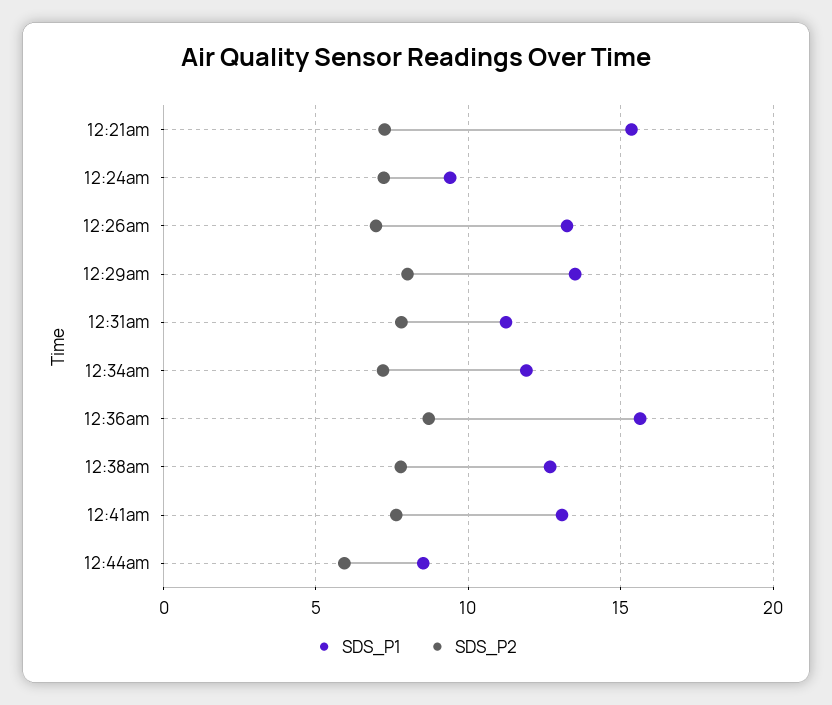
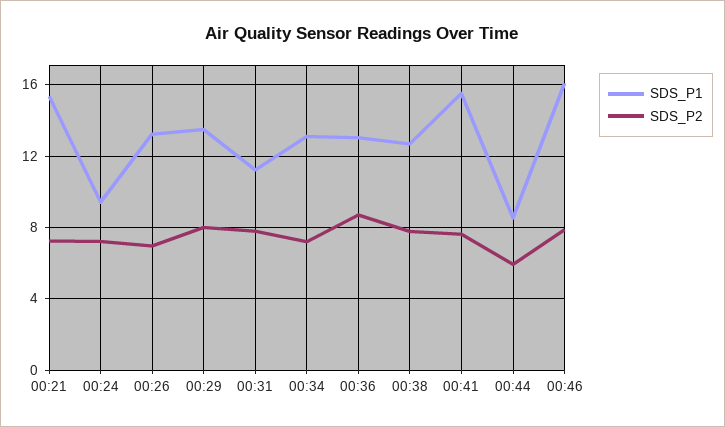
SDS_P1, 12:34am: 12 -> 13
SDS_P1, 12:36am: 15.5 -> 13
SDS_P1, 12:41am: 13 -> 15.5
SDS_P1, 00:46: none -> 16
SDS_P2, 00:46: none -> 8

